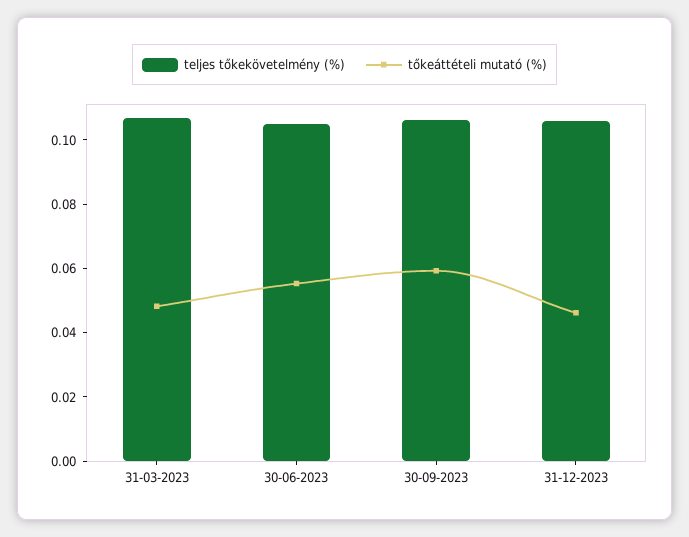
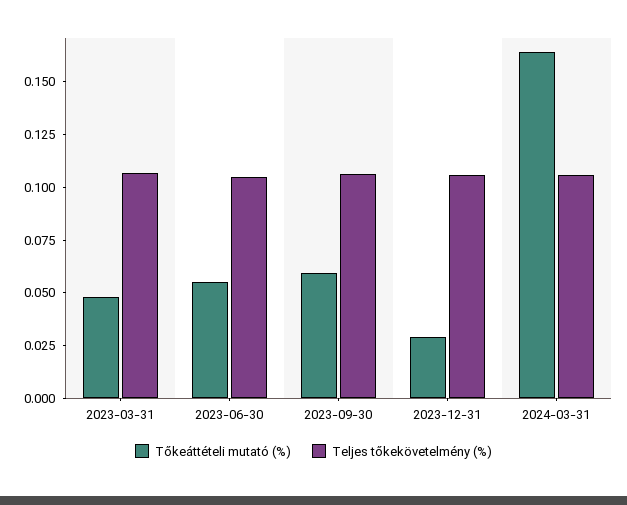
tőkeáttételi mutató (%), 31-12-2023: 0.045 -> 0.03
tőkeáttételi mutató (%), 2024-03-31: none -> 0.165
teljes tőkekövetelmény (%), 2024-03-31: none -> 0.105

